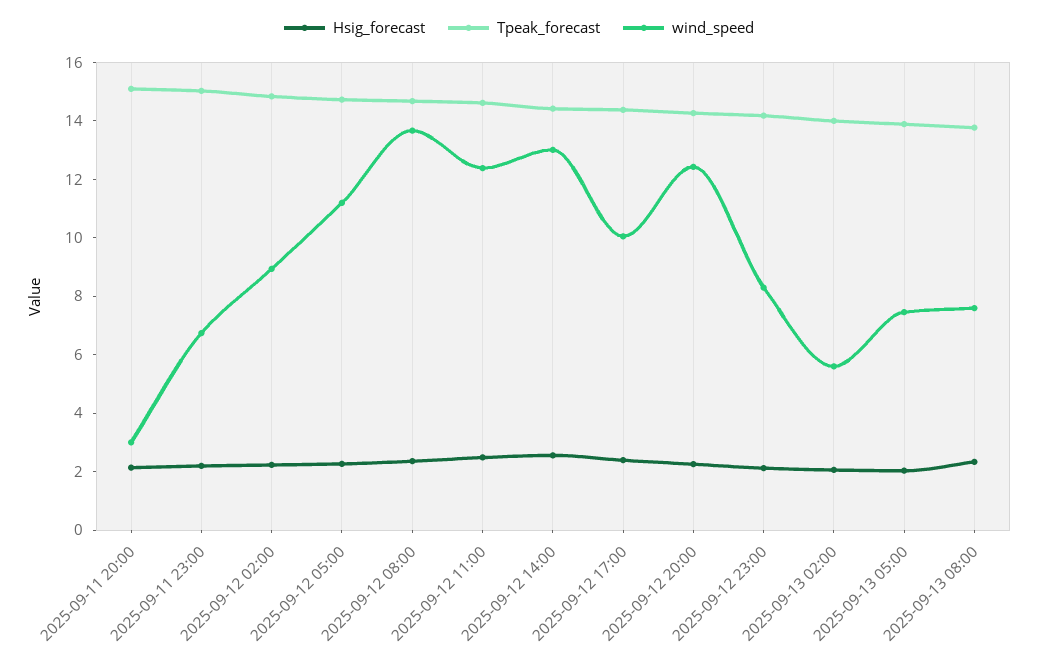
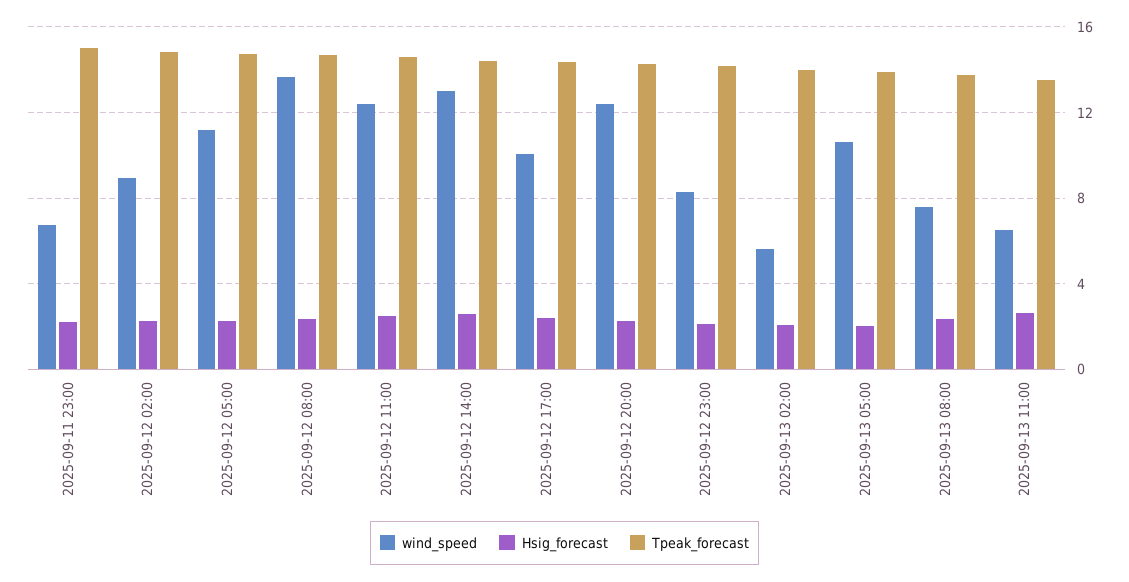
Hsig_forecast, 2025-09-11 20:00: 2 -> none
Tpeak_forecast, 2025-09-11 20:00: 15 -> none
wind_speed, 2025-09-11 20:00: 3 -> none
wind_speed, 2025-09-13 05:00: 7.5 -> 10.5
wind_speed, 2025-09-13 11:00: none -> 6.5
Hsig_forecast, 2025-09-13 11:00: none -> 2.5
Tpeak_forecast, 2025-09-13 11:00: none -> 13.5

